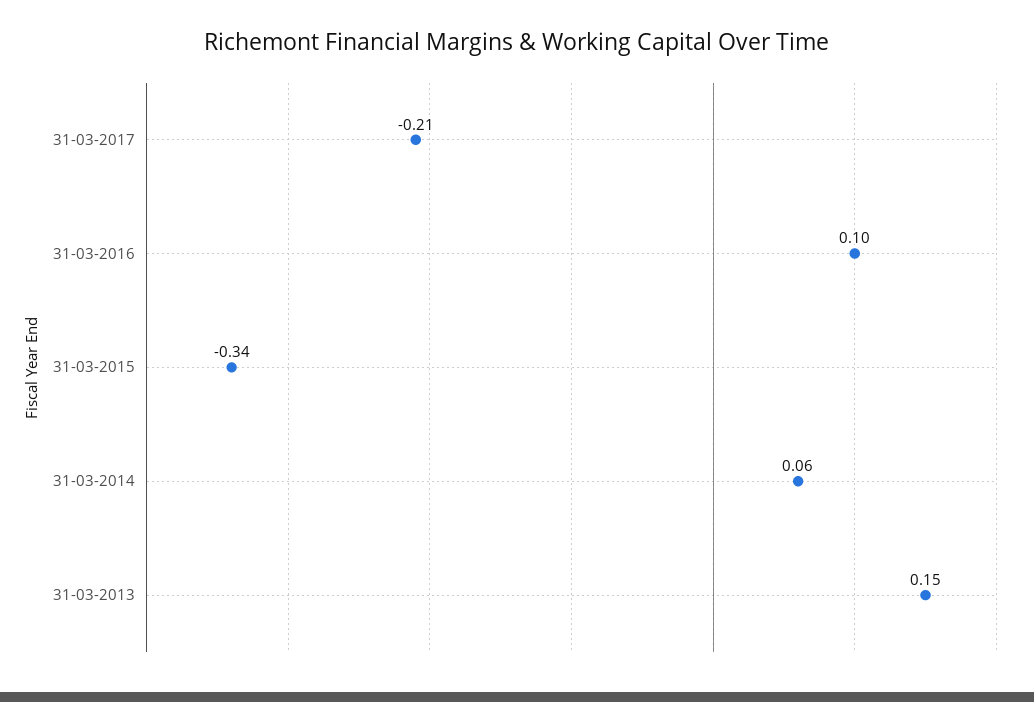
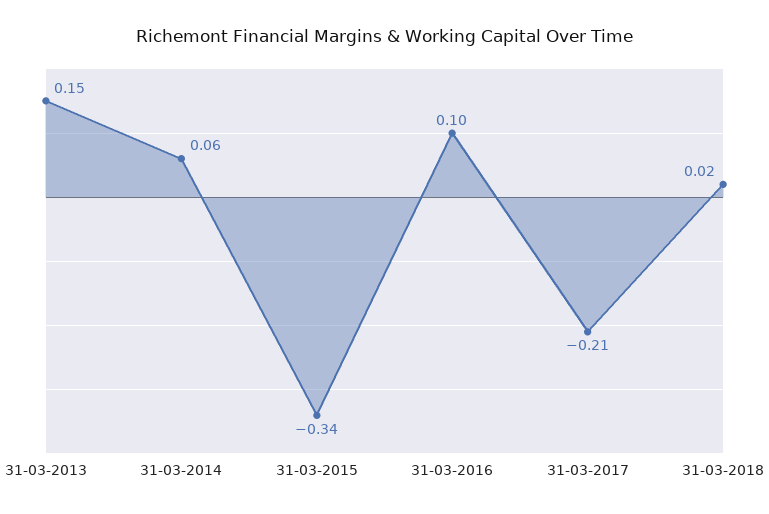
31-03-2018: none -> 0.02

